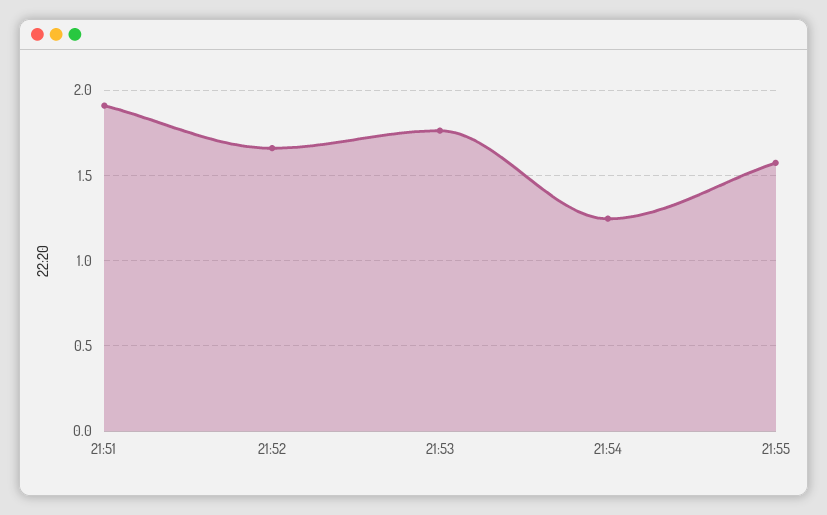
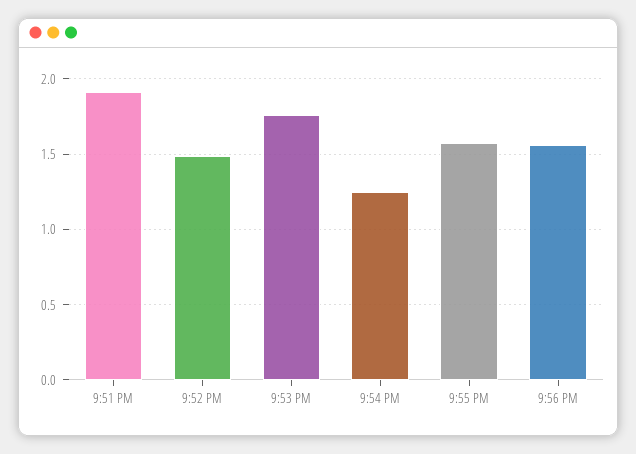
21:52: 1.65 -> 1.5
9:56 PM: none -> 1.55

